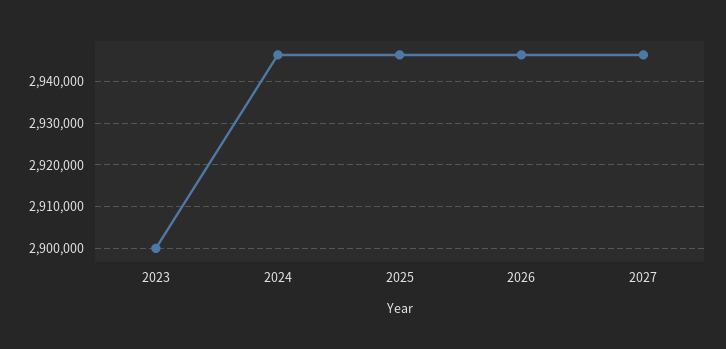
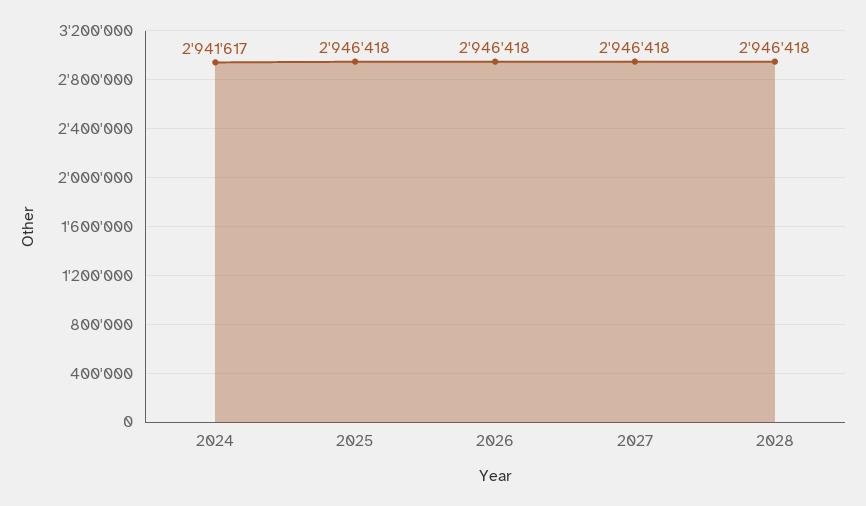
2023: 2900000 -> none
2024: 2946000 -> 2941617
2028: none -> 2946418

